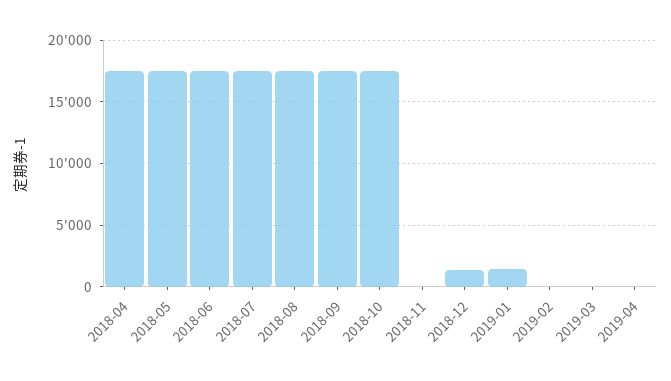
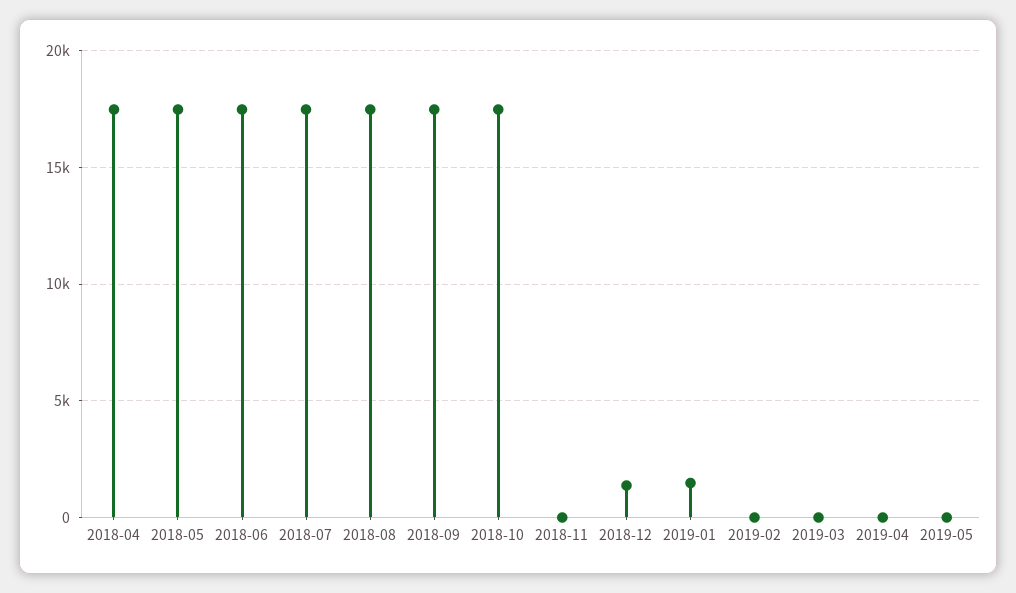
2019-05: none -> 0

